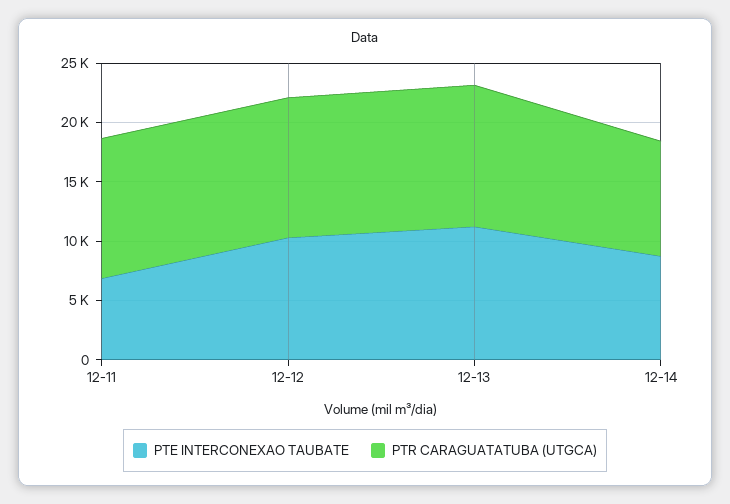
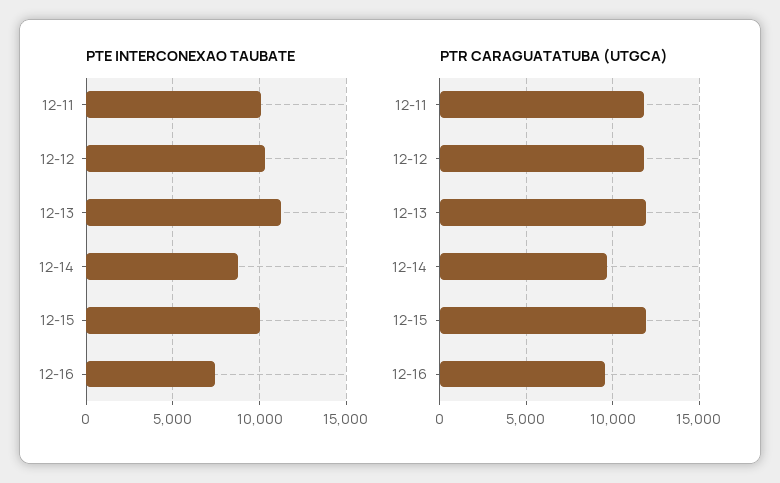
PTE INTERCONEXAO TAUBATE, 12-11: 7000 -> 10000
PTE INTERCONEXAO TAUBATE, 12-15: none -> 10000
PTE INTERCONEXAO TAUBATE, 12-16: none -> 7500
PTR CARAGUATATUBA (UTGCA), 12-15: none -> 12000
PTR CARAGUATATUBA (UTGCA), 12-16: none -> 9500

